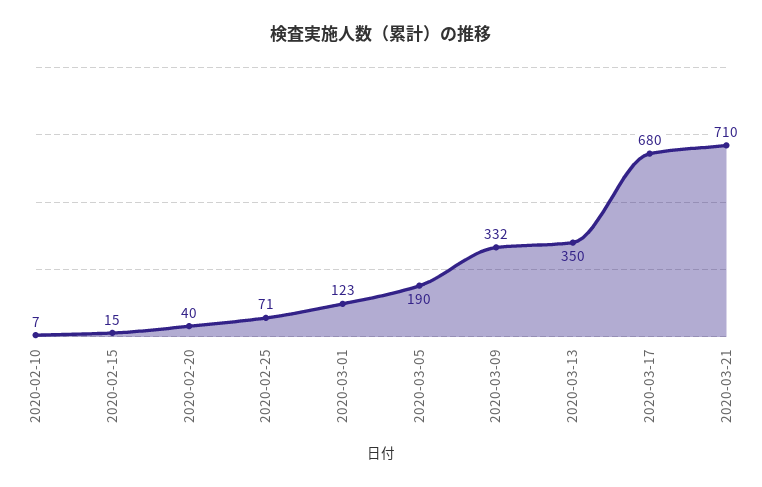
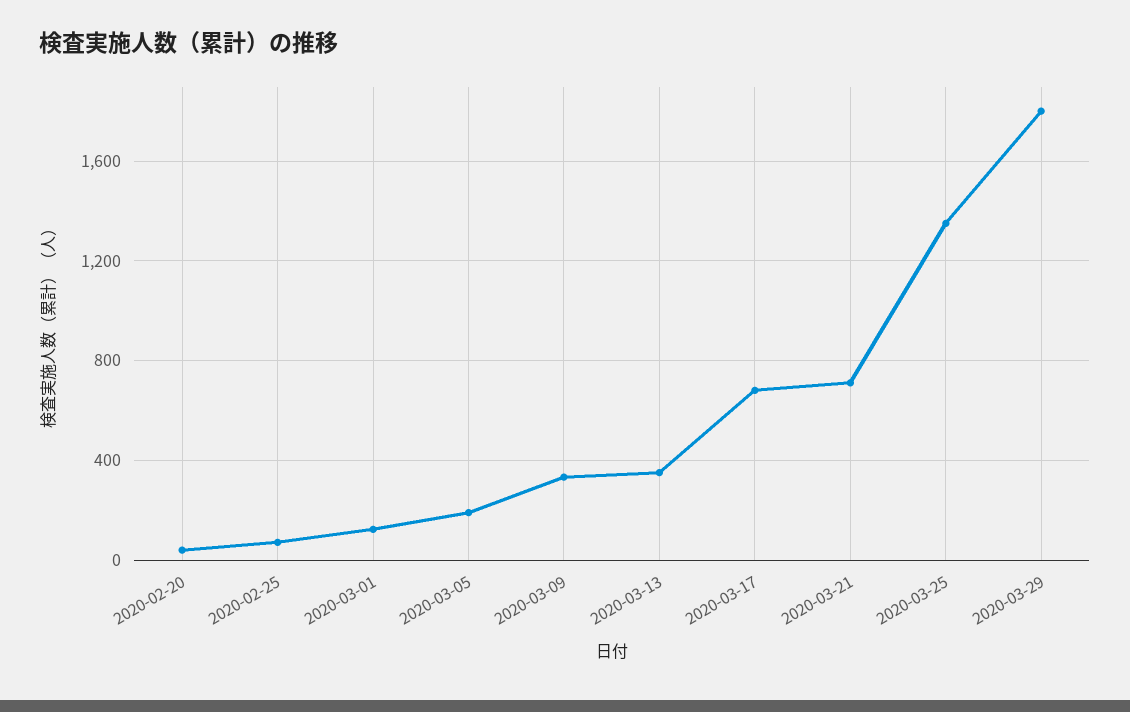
2020-02-10: 7 -> none
2020-02-15: 15 -> none
2020-03-25: none -> 1350
2020-03-29: none -> 1800

